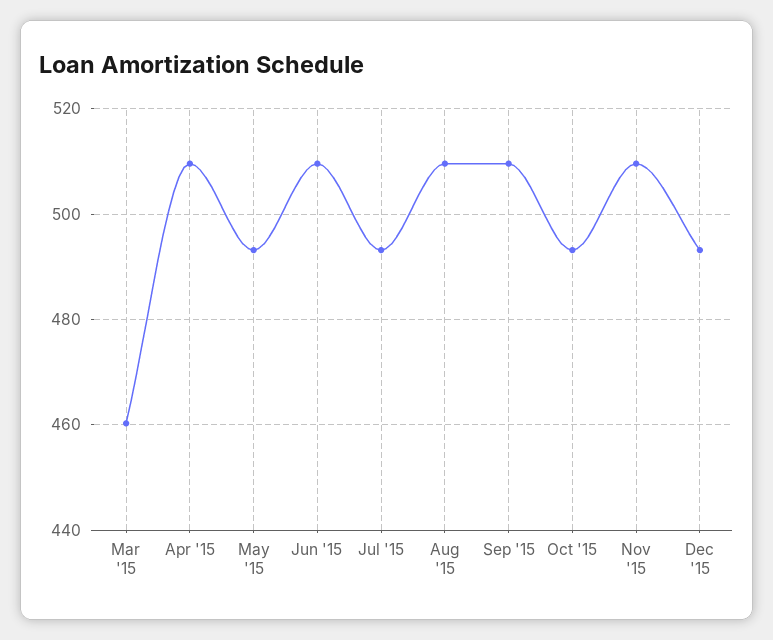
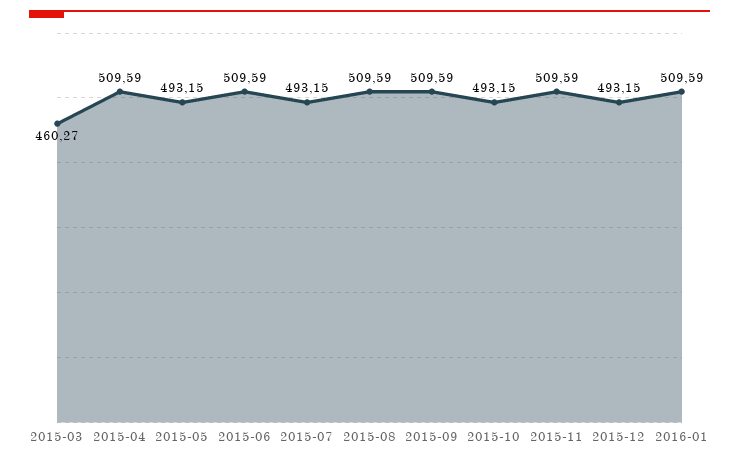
2016-01: none -> 509.59

